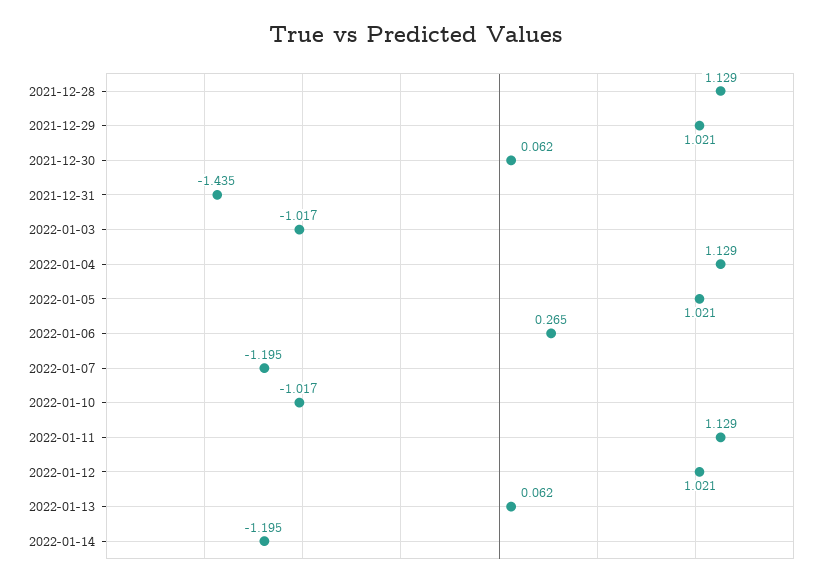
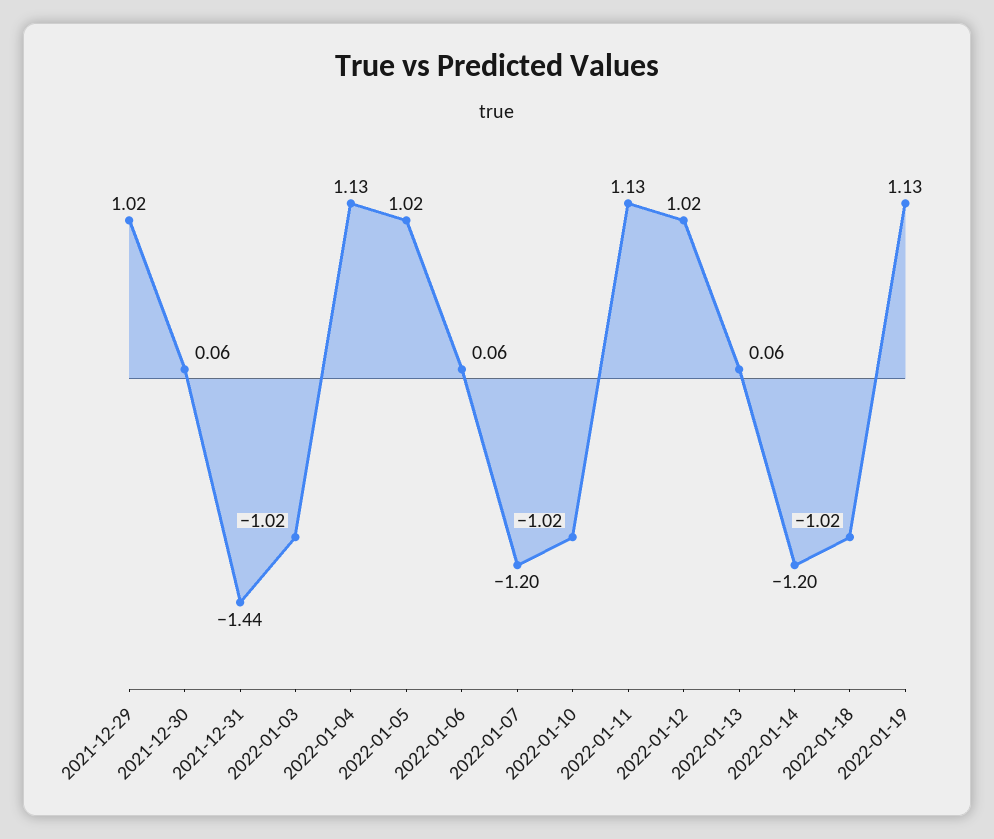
2021-12-28: 1.129 -> none
2022-01-06: 0.265 -> 0.06
2022-01-18: none -> -1.02
2022-01-19: none -> 1.13

